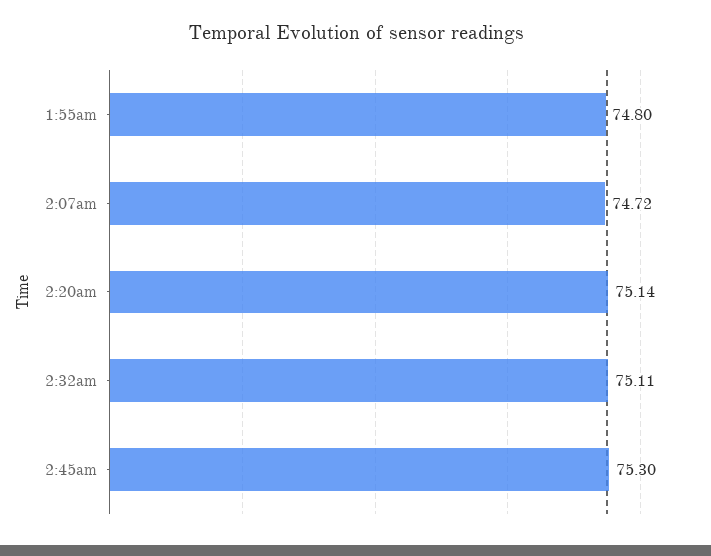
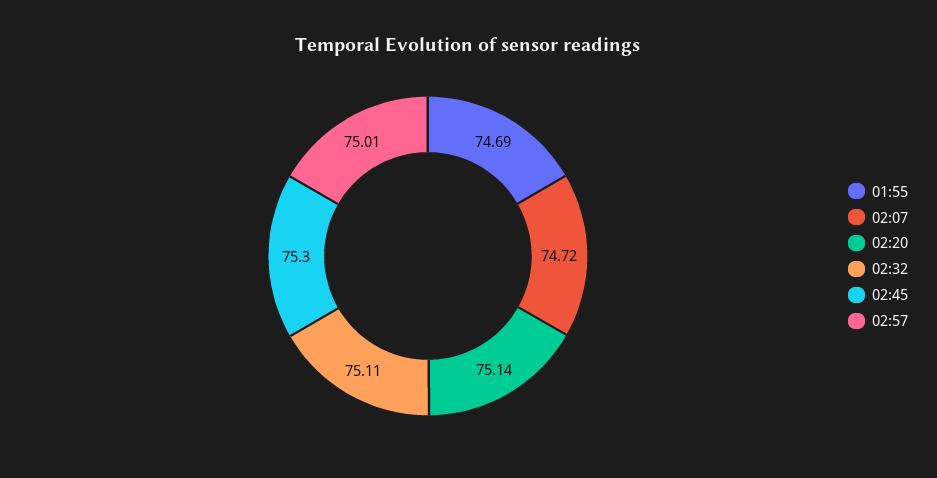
1:55am: 74.8 -> 74.69
02:57: none -> 75.01

